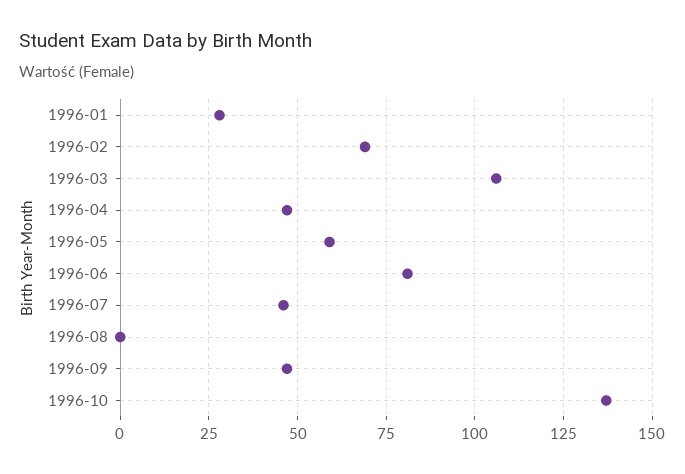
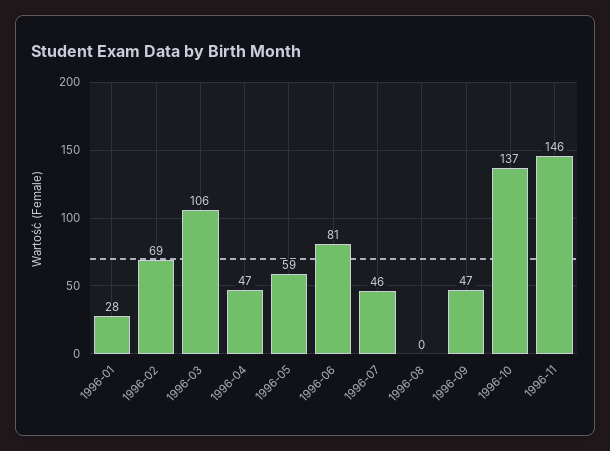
1996-11: none -> 146

